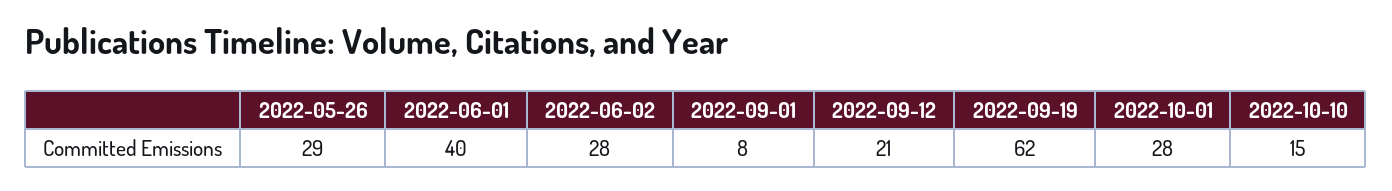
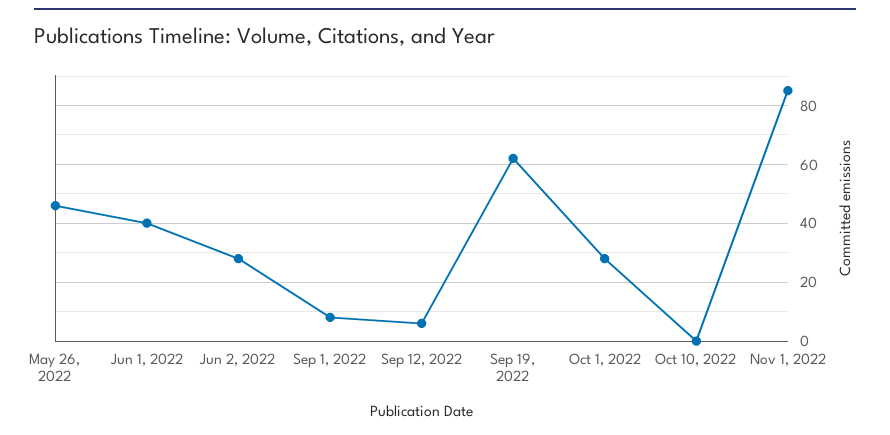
2022-05-26: 29 -> 45
2022-09-12: 21 -> 5
2022-10-10: 15 -> 0
Nov 1, 2022: none -> 85

